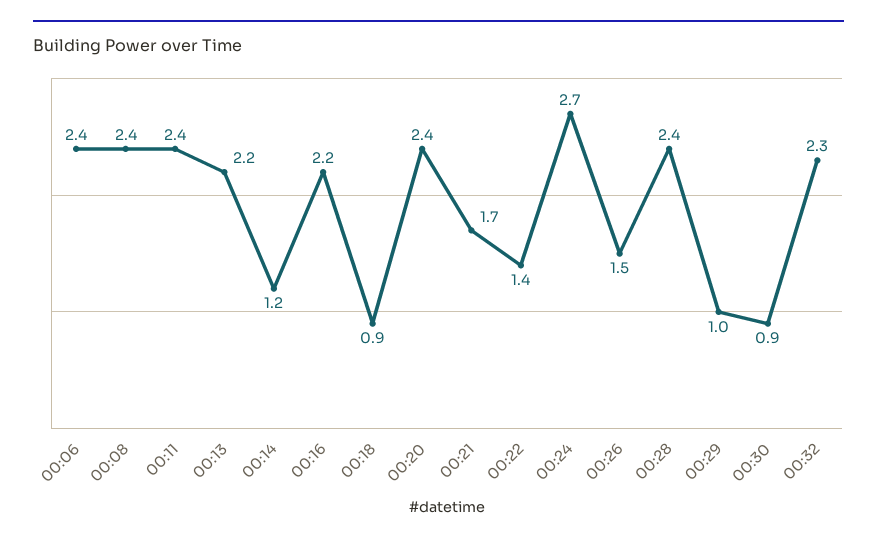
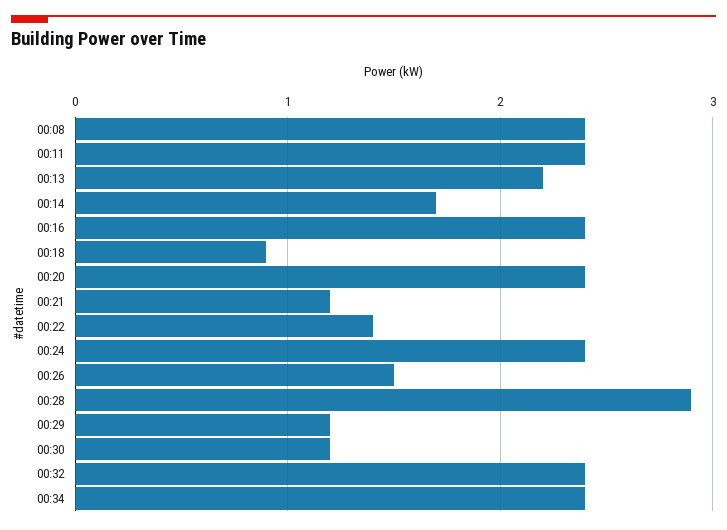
00:06: 2.4 -> none
00:14: 1.2 -> 1.7
00:16: 2.2 -> 2.4
00:21: 1.7 -> 1.2
00:24: 2.7 -> 2.4
00:28: 2.4 -> 2.9
00:29: 1 -> 1.2
00:30: 0.9 -> 1.2
00:32: 2.3 -> 2.4
00:34: none -> 2.4

